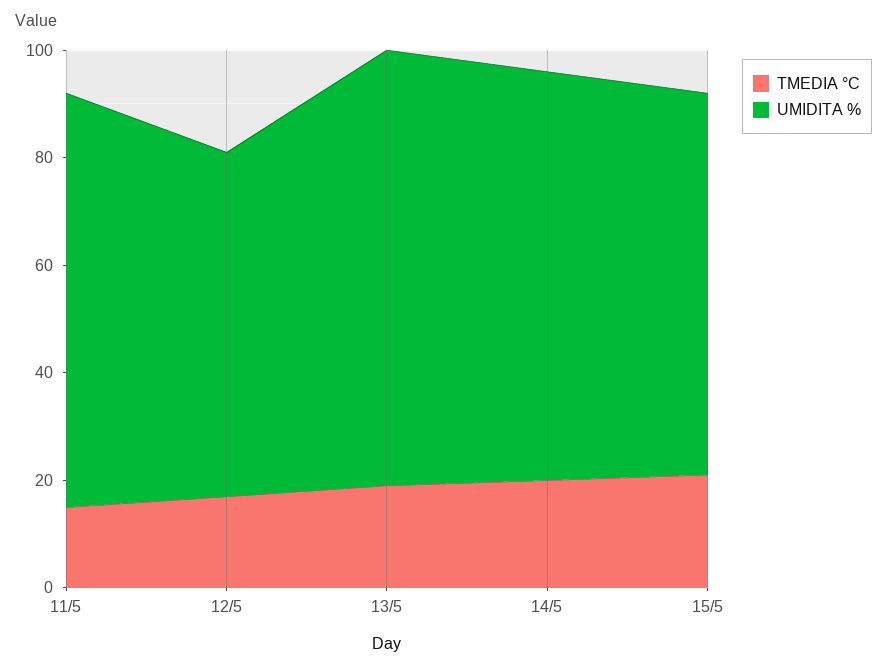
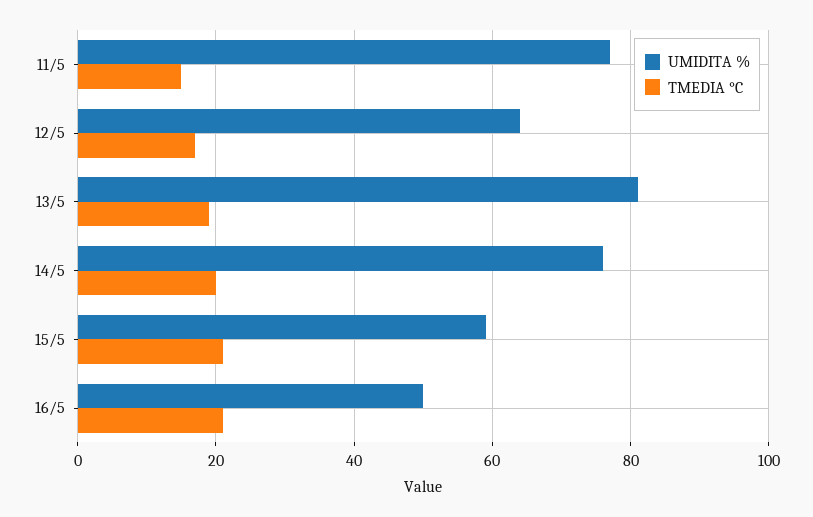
UMIDITA %, 15/5: 70 -> 60
UMIDITA %, 16/5: none -> 50
TMEDIA °C, 16/5: none -> 20

